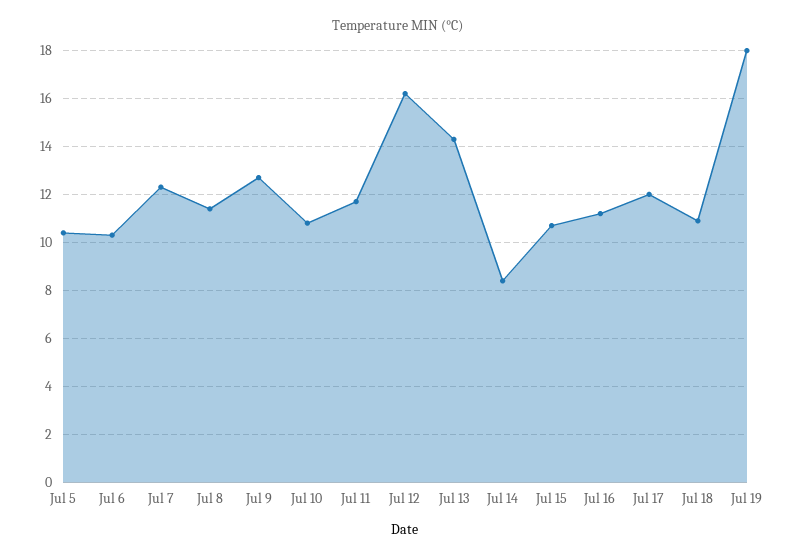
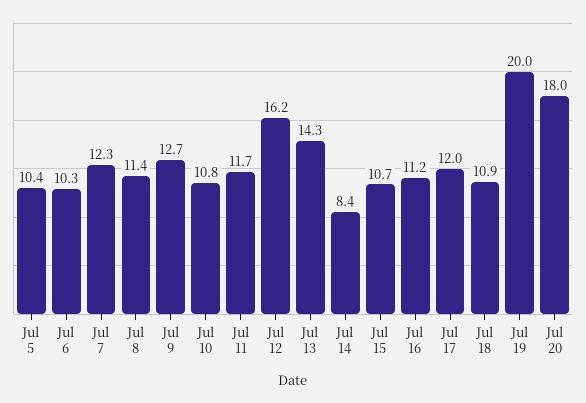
Jul 19: 18 -> 20
Jul 20: none -> 18

